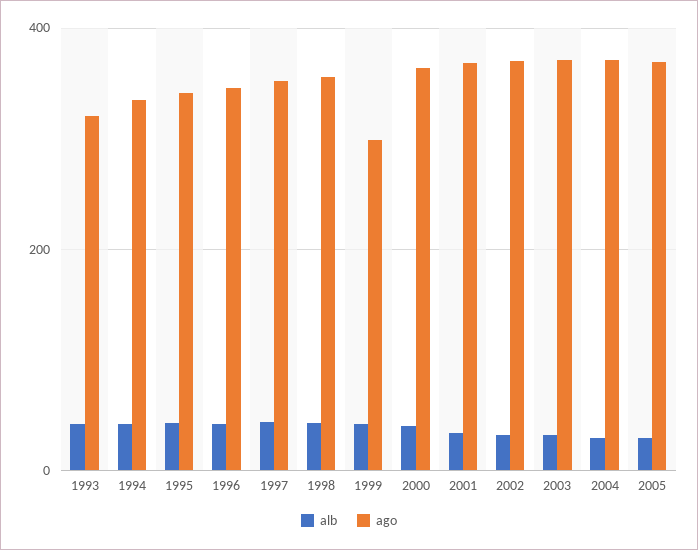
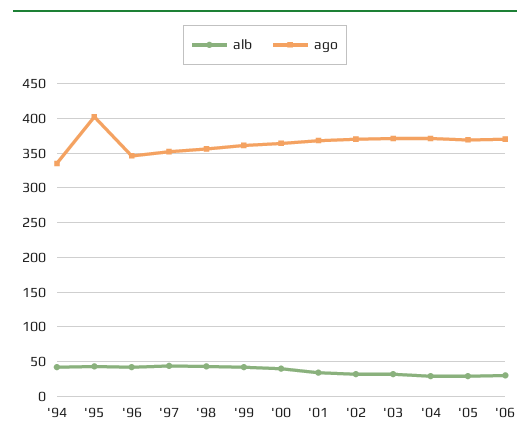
alb, 1993: 40 -> none
ago, 1993: 320 -> none
ago, 1995: 340 -> 400
ago, 1999: 300 -> 360
alb, '06: none -> 30
ago, '06: none -> 370

